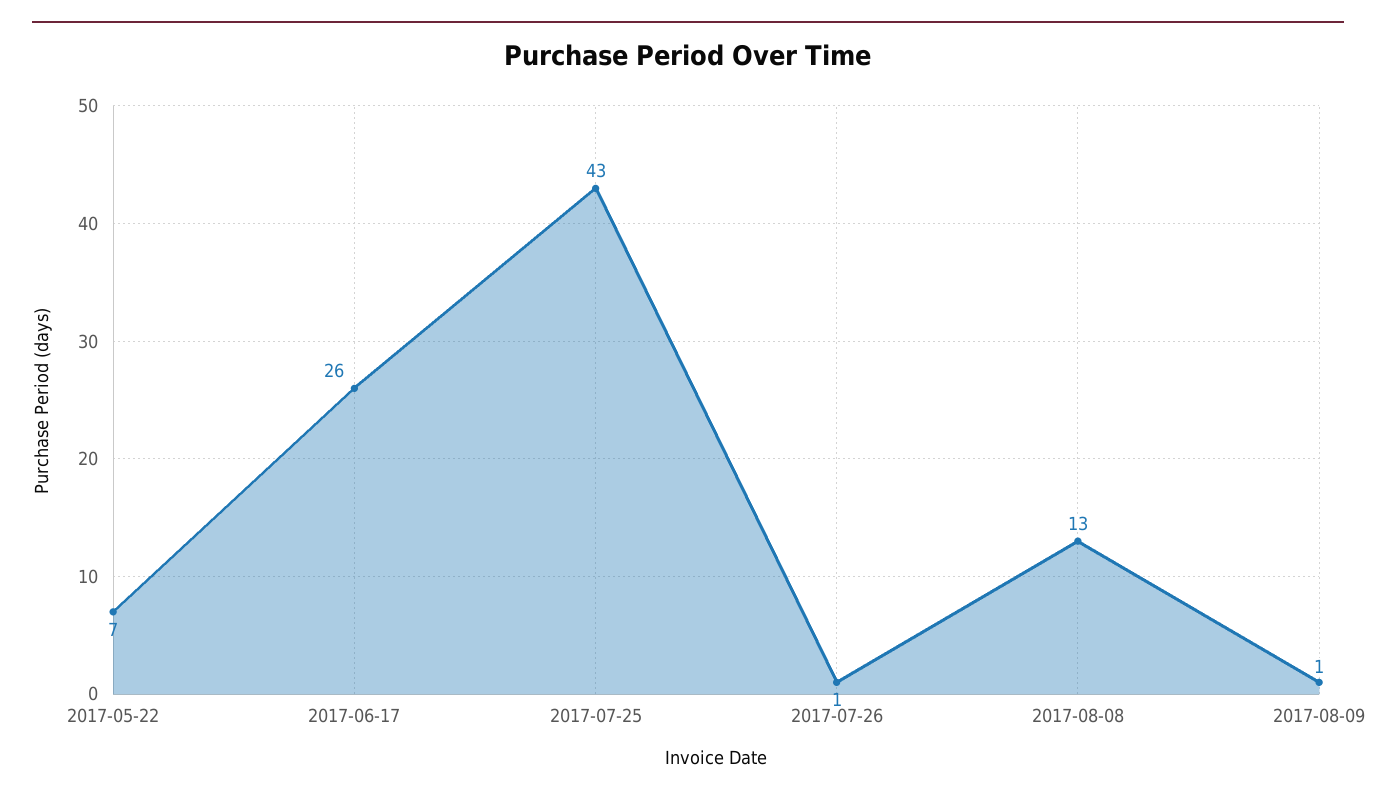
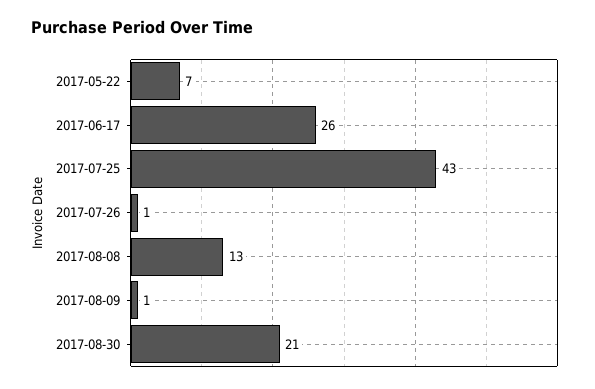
2017-08-30: none -> 21

